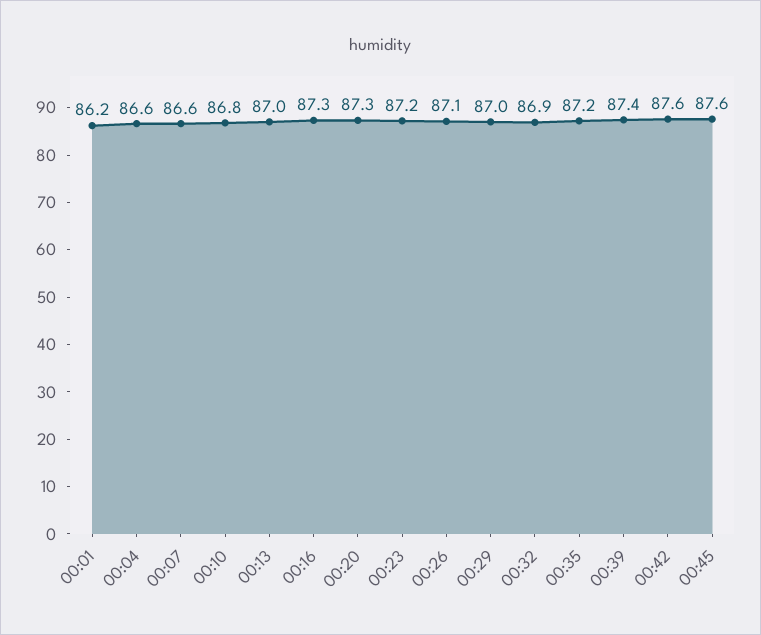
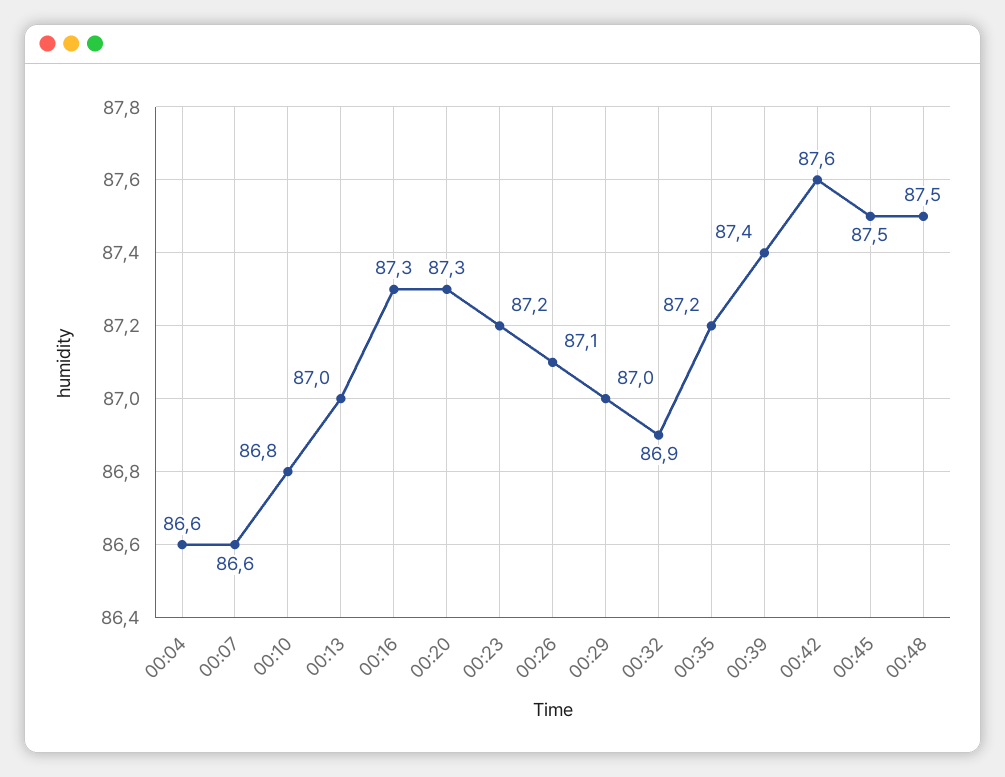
00:01: 86.2 -> none
00:45: 87.6 -> 87.5
00:48: none -> 87.5

